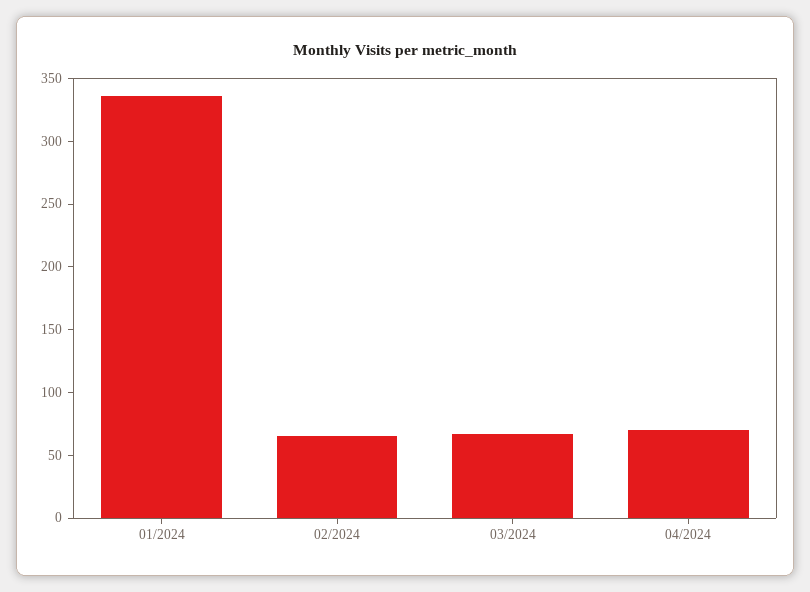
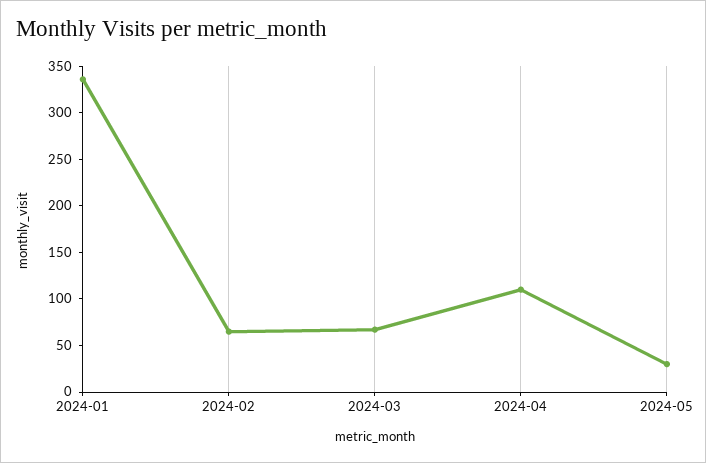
04/2024: 70 -> 110
2024-05: none -> 30

